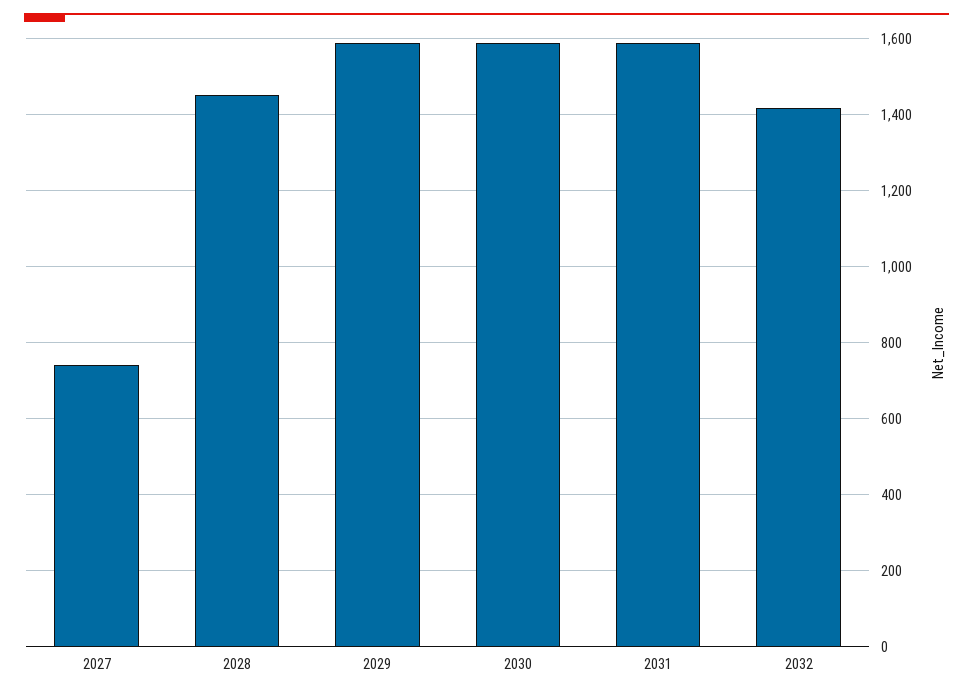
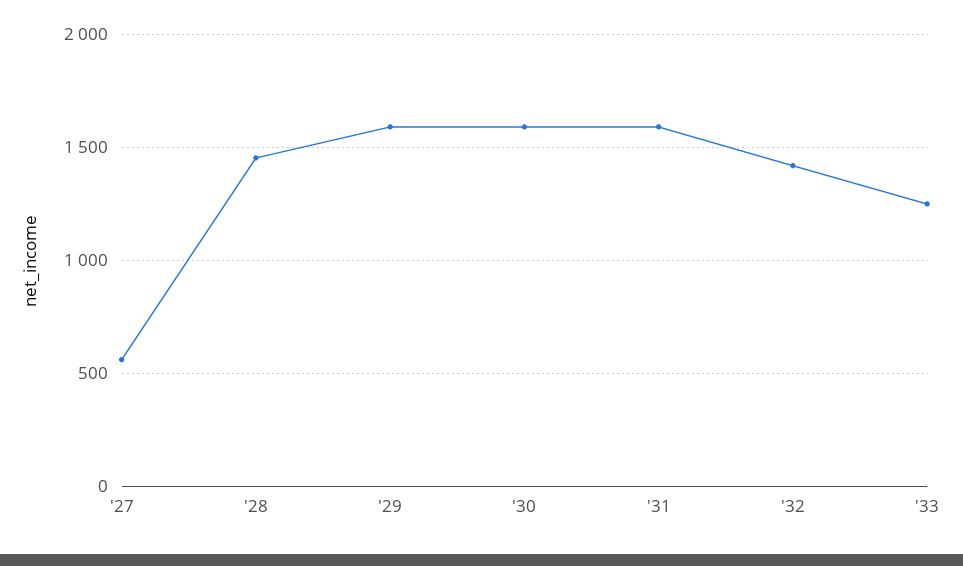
2027: 740 -> 550
'33: none -> 1250

